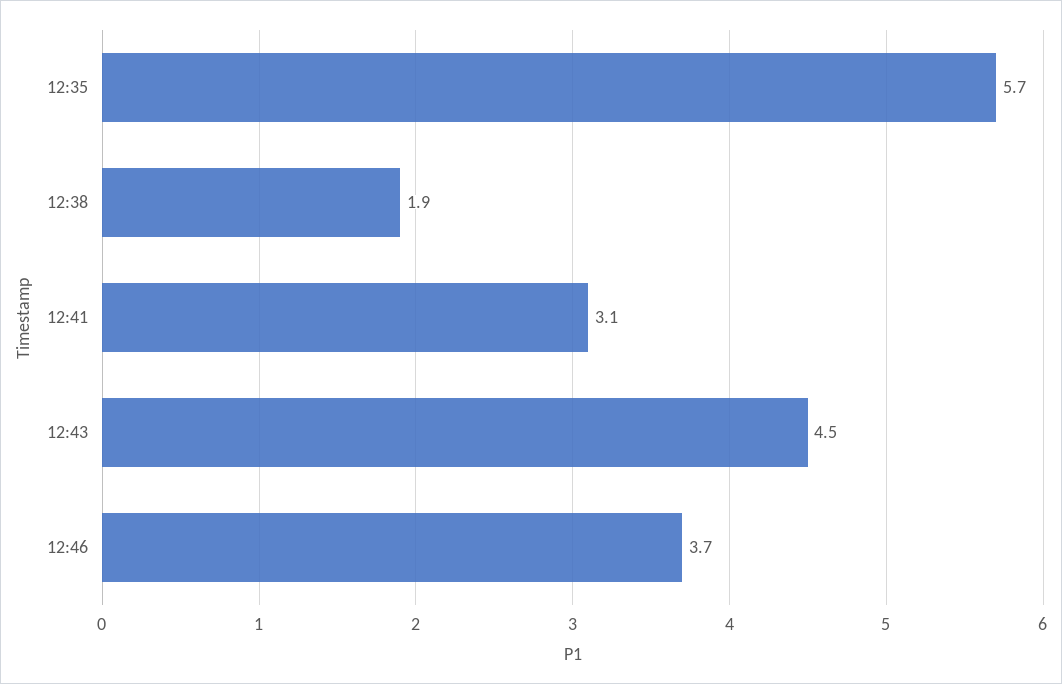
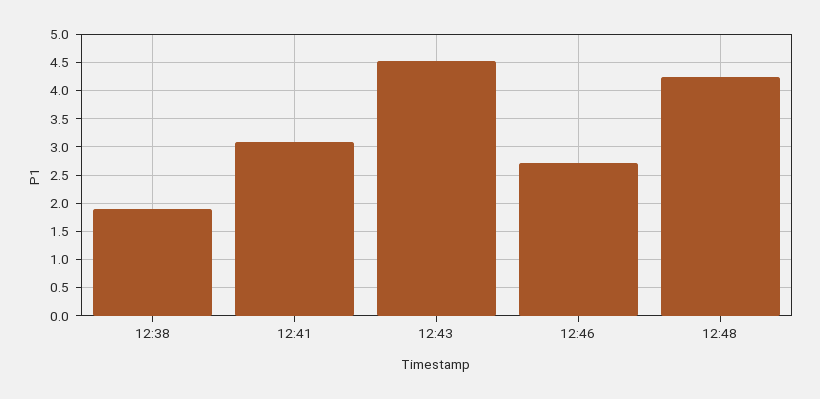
12:35: 5.7 -> none
12:46: 3.7 -> 2.75
12:48: none -> 4.25

